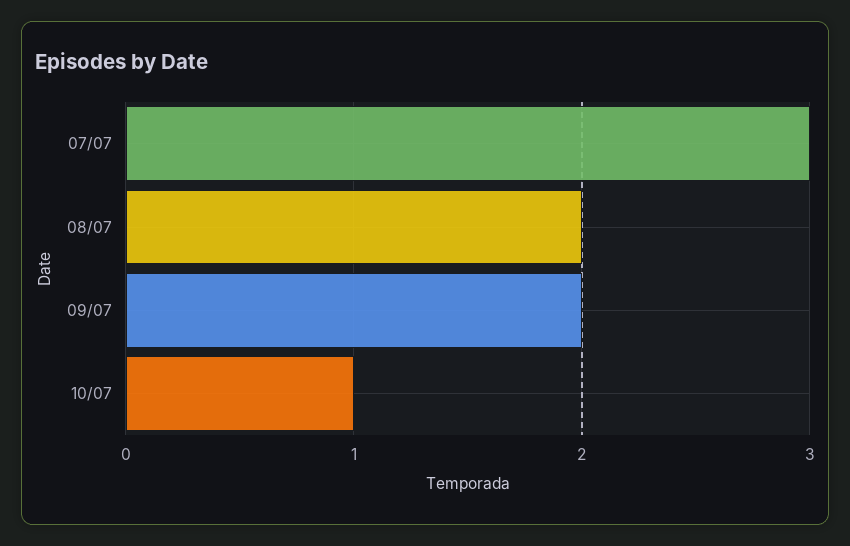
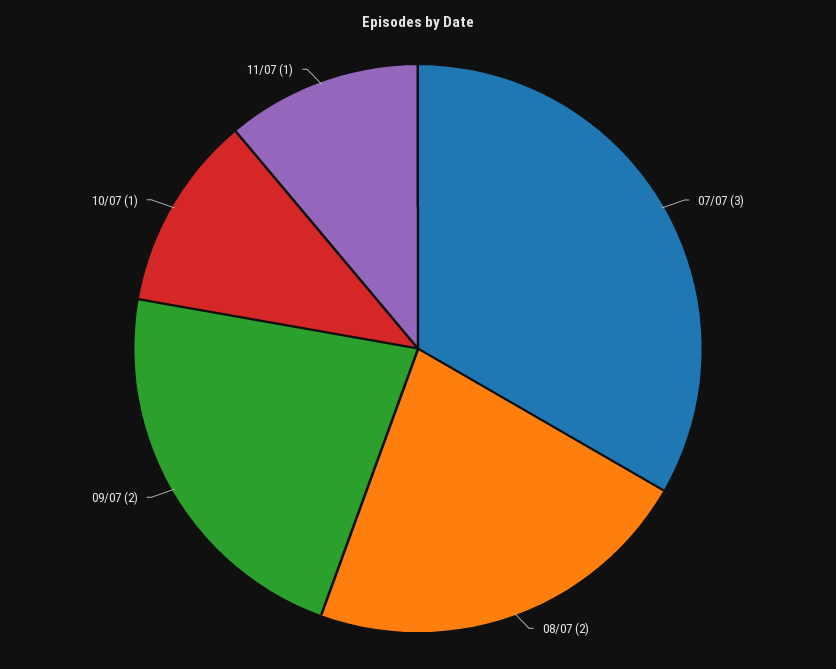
11/07: none -> 1

